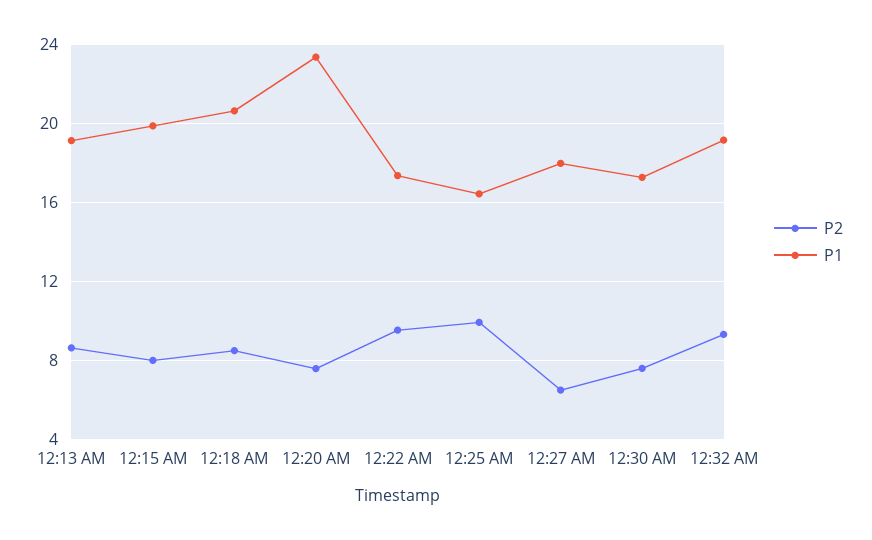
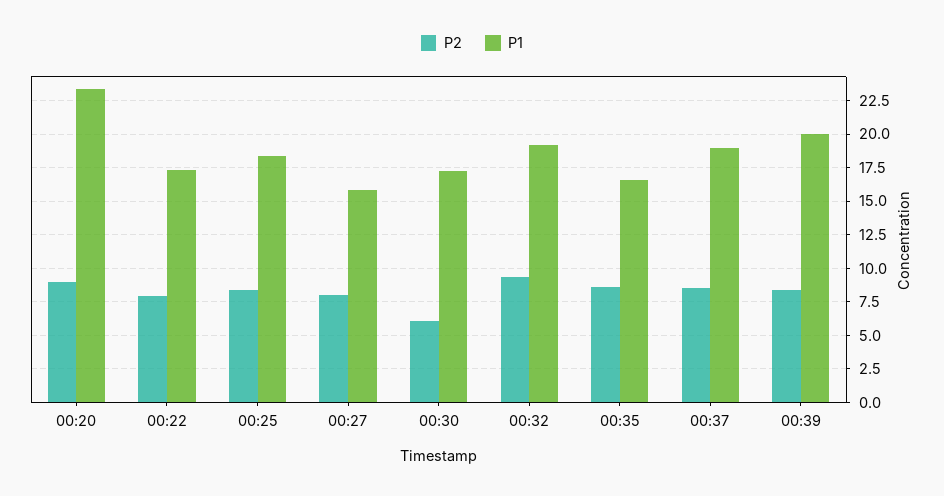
P2, 12:13 AM: 8.5 -> none
P1, 12:13 AM: 19 -> none
P2, 12:15 AM: 8 -> none
P1, 12:15 AM: 20 -> none
P2, 12:18 AM: 8.5 -> none
P1, 12:18 AM: 20.5 -> none
P2, 12:20 AM: 7.5 -> 9
P2, 12:22 AM: 9.5 -> 8
P2, 12:25 AM: 10 -> 8.5
P1, 12:25 AM: 16.5 -> 18.5
P2, 12:27 AM: 6.5 -> 8
P1, 12:27 AM: 18 -> 16
P2, 12:30 AM: 7.5 -> 6
P2, 00:35: none -> 8.5
P1, 00:35: none -> 16.5
P2, 00:37: none -> 8.5
P1, 00:37: none -> 19
P2, 00:39: none -> 8.5
P1, 00:39: none -> 20

